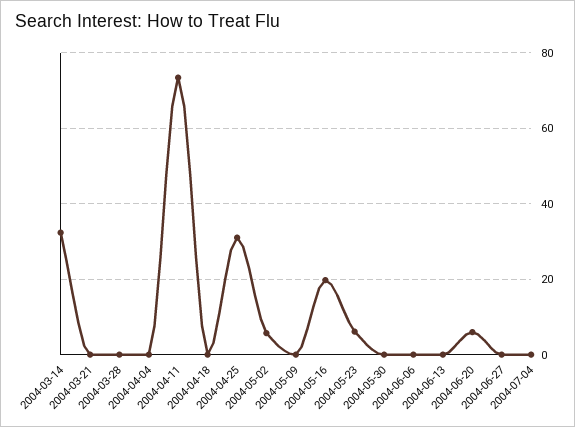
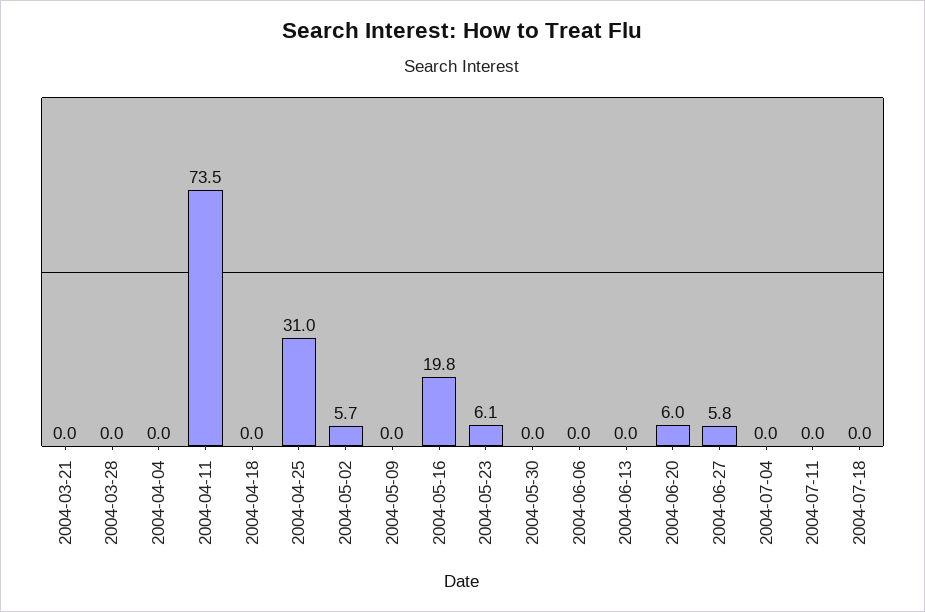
2004-03-14: 32 -> none
2004-06-27: 0 -> 5.8
2004-07-11: none -> 0
2004-07-18: none -> 0

